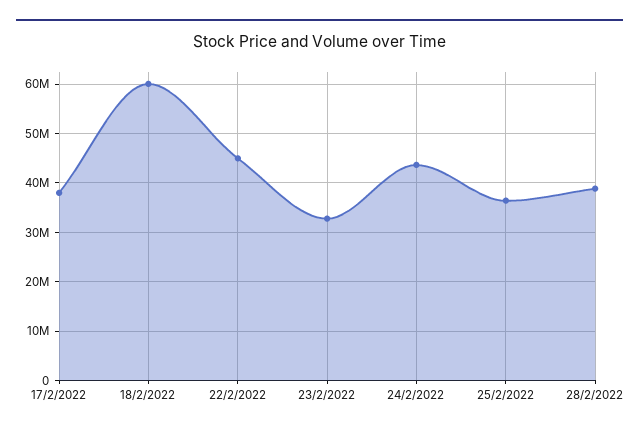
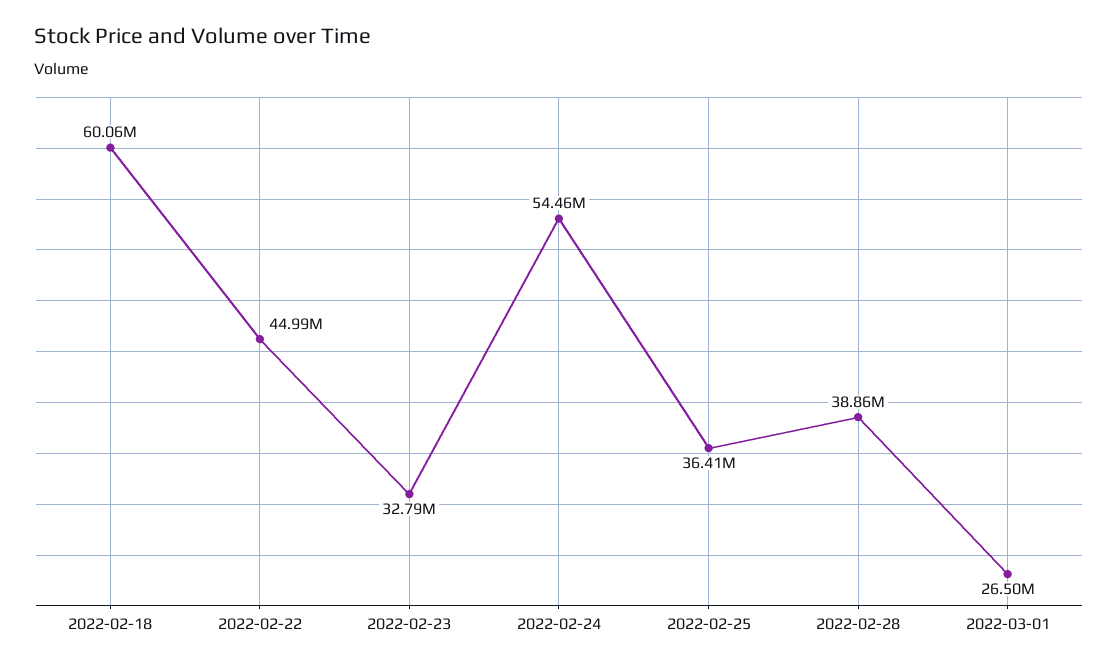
17/2/2022: 38000000 -> none
24/2/2022: 44000000 -> 54460000
2022-03-01: none -> 26500000

